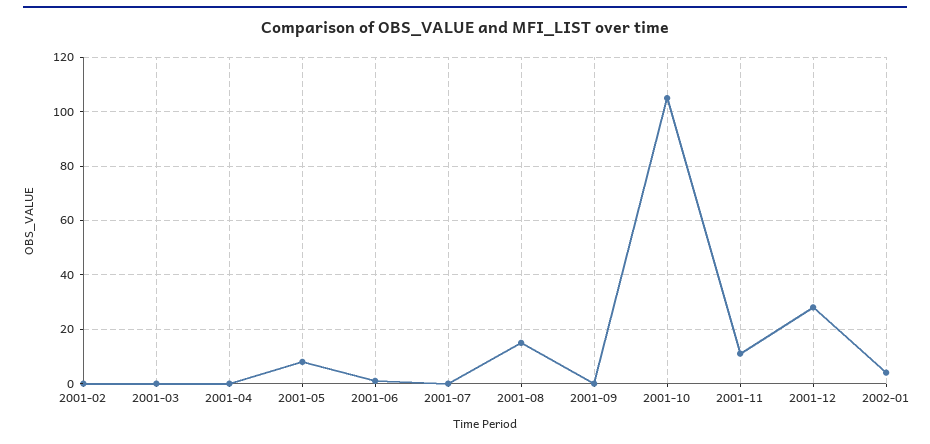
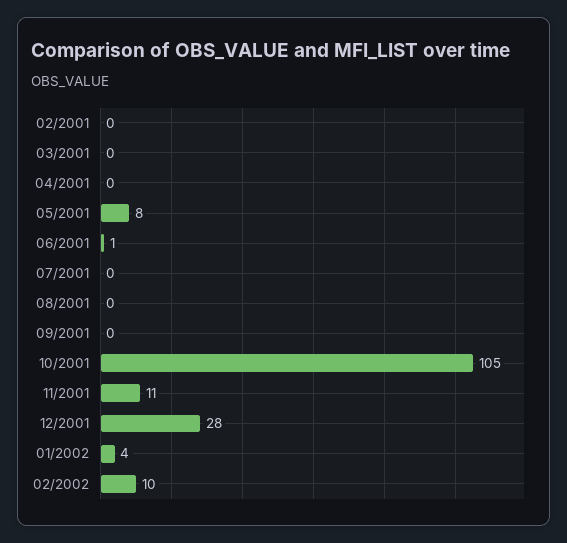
2001-08: 15 -> 0
02/2002: none -> 10

